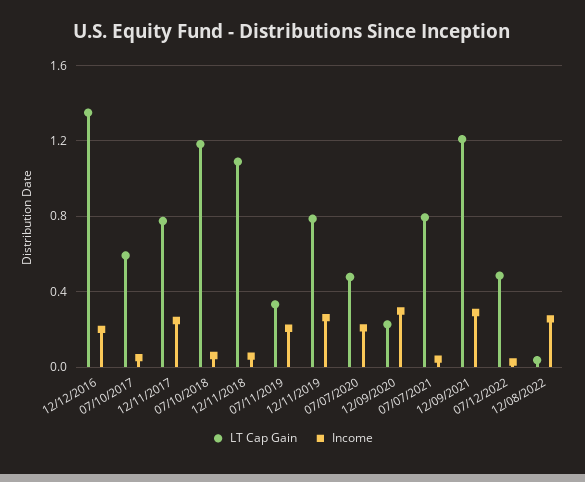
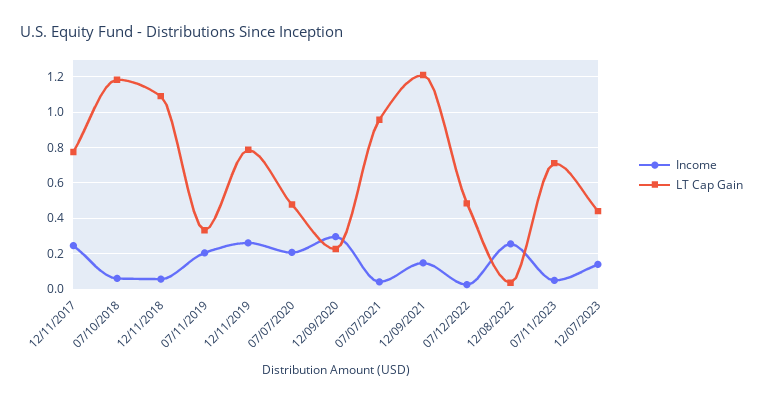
LT Cap Gain, 12/12/2016: 1.35 -> none
Income, 12/12/2016: 0.2 -> none
LT Cap Gain, 07/10/2017: 0.6 -> none
Income, 07/10/2017: 0.05 -> none
LT Cap Gain, 07/07/2021: 0.8 -> 0.95
Income, 12/09/2021: 0.3 -> 0.15
Income, 07/11/2023: none -> 0.05
LT Cap Gain, 07/11/2023: none -> 0.7
Income, 12/07/2023: none -> 0.15
LT Cap Gain, 12/07/2023: none -> 0.45

